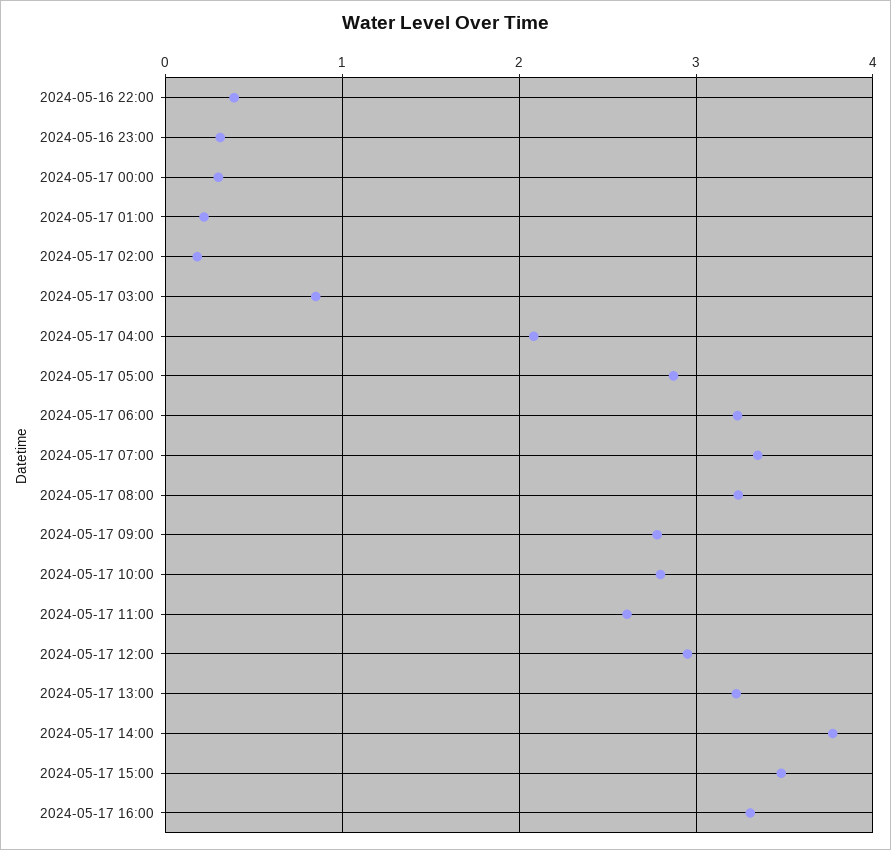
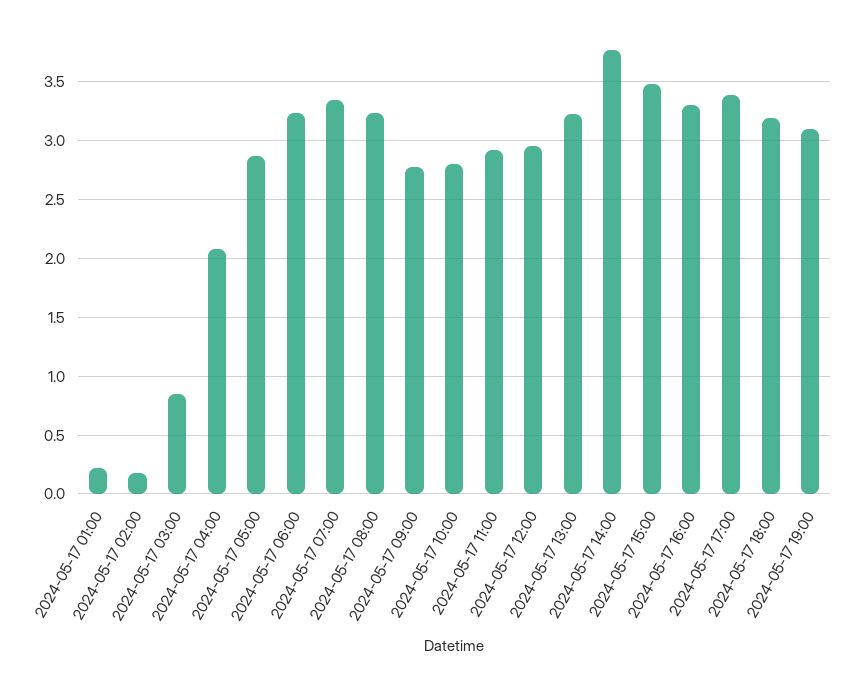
2024-05-16 22:00: 0.4 -> none
2024-05-16 23:00: 0.3 -> none
2024-05-17 00:00: 0.3 -> none
2024-05-17 11:00: 2.6 -> 2.9
2024-05-17 17:00: none -> 3.4
2024-05-17 18:00: none -> 3.2
2024-05-17 19:00: none -> 3.1

